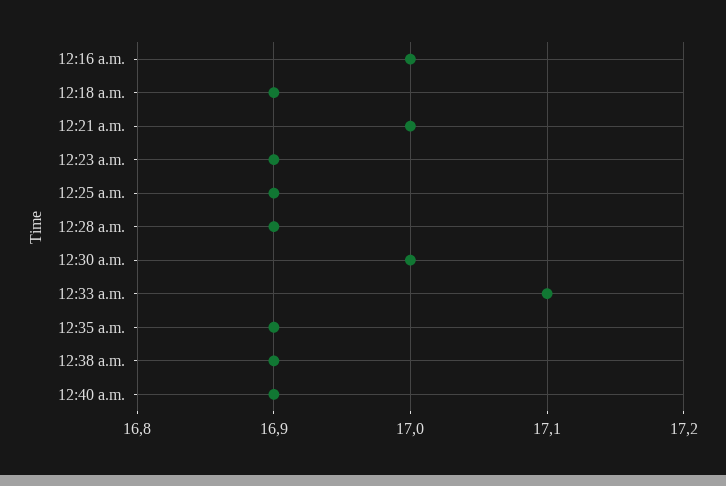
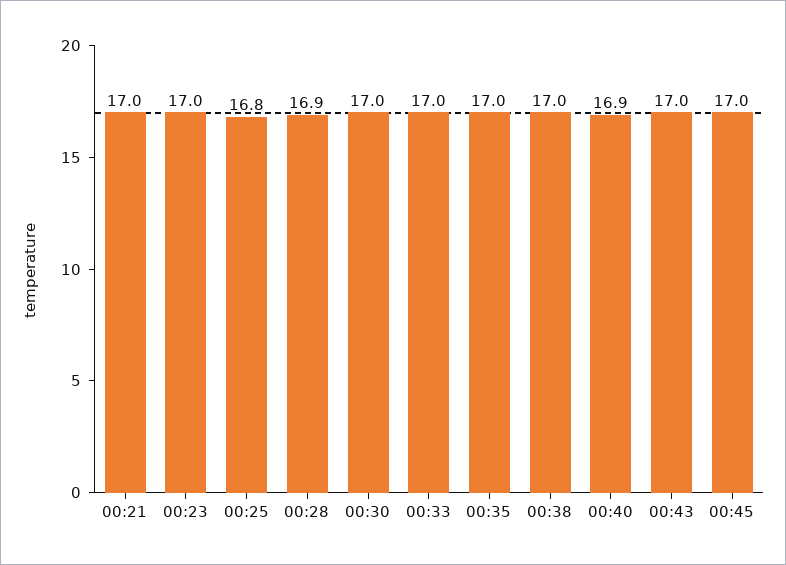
12:16 a.m.: 17 -> none
12:18 a.m.: 16.9 -> none
12:23 a.m.: 16.9 -> 17
12:25 a.m.: 16.9 -> 16.8
12:33 a.m.: 17.1 -> 17
12:35 a.m.: 16.9 -> 17
12:38 a.m.: 16.9 -> 17
00:43: none -> 17
00:45: none -> 17

